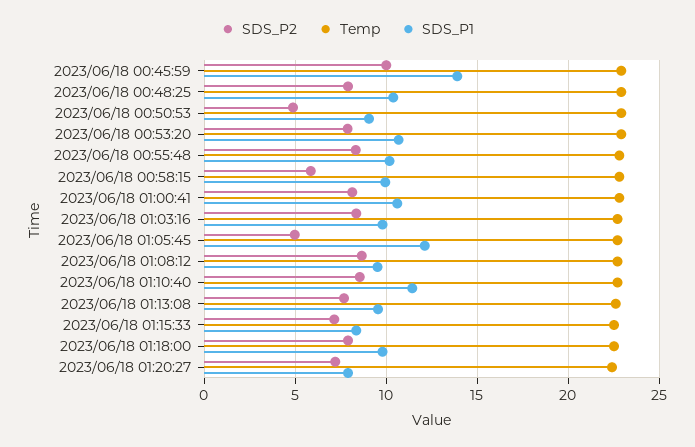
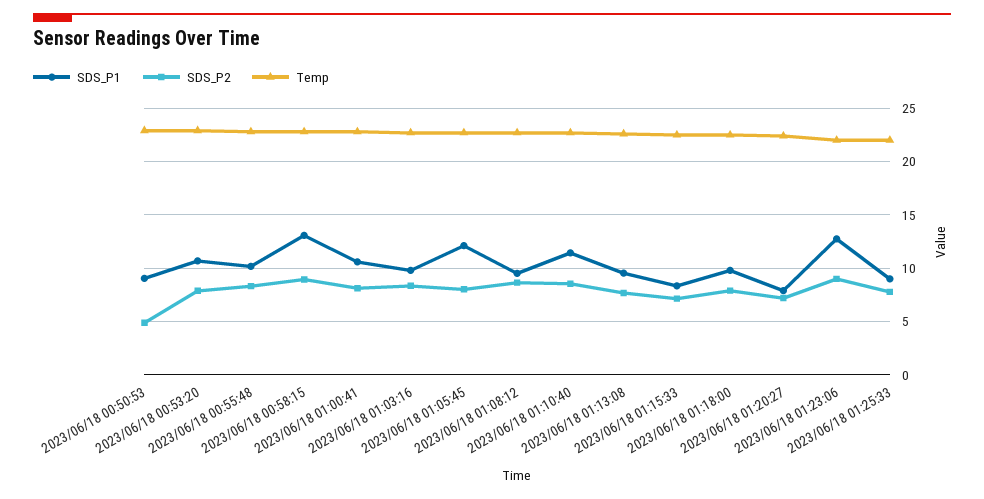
SDS_P2, 2023/06/18 00:45:59: 10 -> none
Temp, 2023/06/18 00:45:59: 23 -> none
SDS_P1, 2023/06/18 00:45:59: 14 -> none
SDS_P2, 2023/06/18 00:48:25: 8 -> none
Temp, 2023/06/18 00:48:25: 23 -> none
SDS_P1, 2023/06/18 00:48:25: 10.5 -> none
SDS_P2, 2023/06/18 00:58:15: 6 -> 9
SDS_P1, 2023/06/18 00:58:15: 10 -> 13
SDS_P2, 2023/06/18 01:05:45: 5 -> 8
SDS_P1, 2023/06/18 01:23:06: none -> 13
SDS_P2, 2023/06/18 01:23:06: none -> 9
Temp, 2023/06/18 01:23:06: none -> 22
SDS_P1, 2023/06/18 01:25:33: none -> 9
SDS_P2, 2023/06/18 01:25:33: none -> 8
Temp, 2023/06/18 01:25:33: none -> 22

